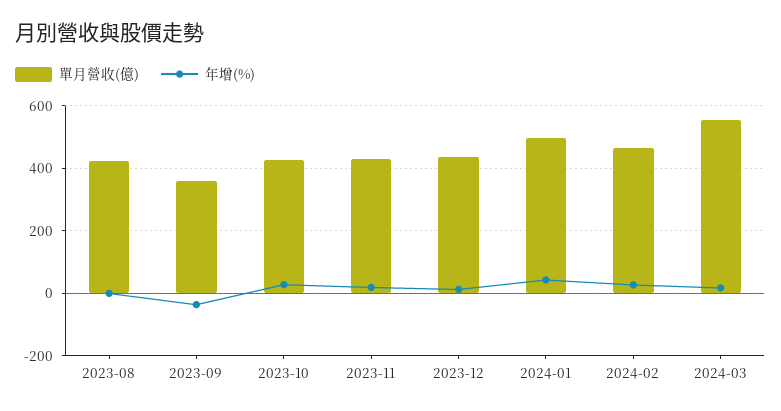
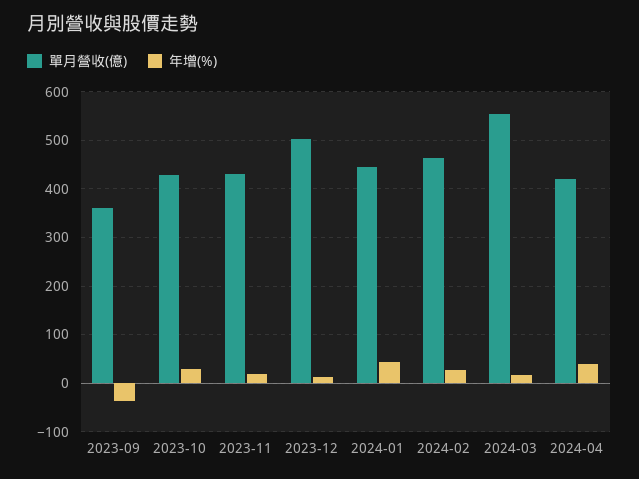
單月營收(億), 2023-08: 420 -> none
年增(%), 2023-08: 0 -> none
單月營收(億), 2023-12: 440 -> 500
單月營收(億), 2024-01: 500 -> 440
單月營收(億), 2024-04: none -> 420
年增(%), 2024-04: none -> 40

